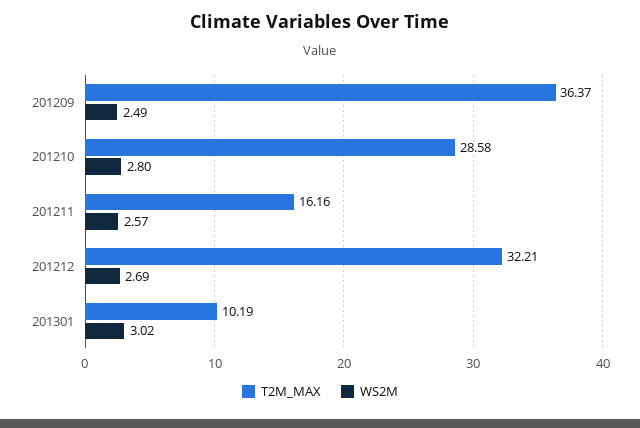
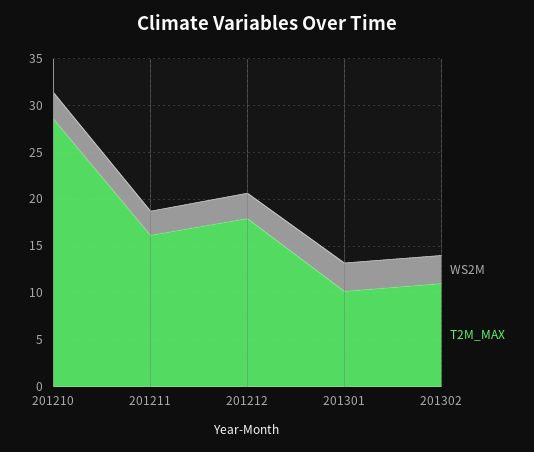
T2M_MAX, 201209: 36.37 -> none
WS2M, 201209: 2.49 -> none
T2M_MAX, 201212: 32.21 -> 18
WS2M, 201302: none -> 3
T2M_MAX, 201302: none -> 11

